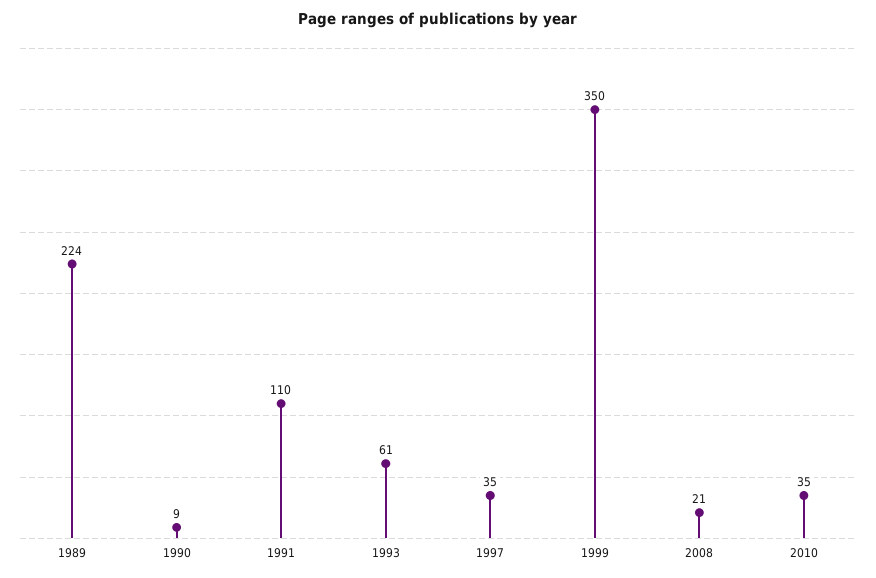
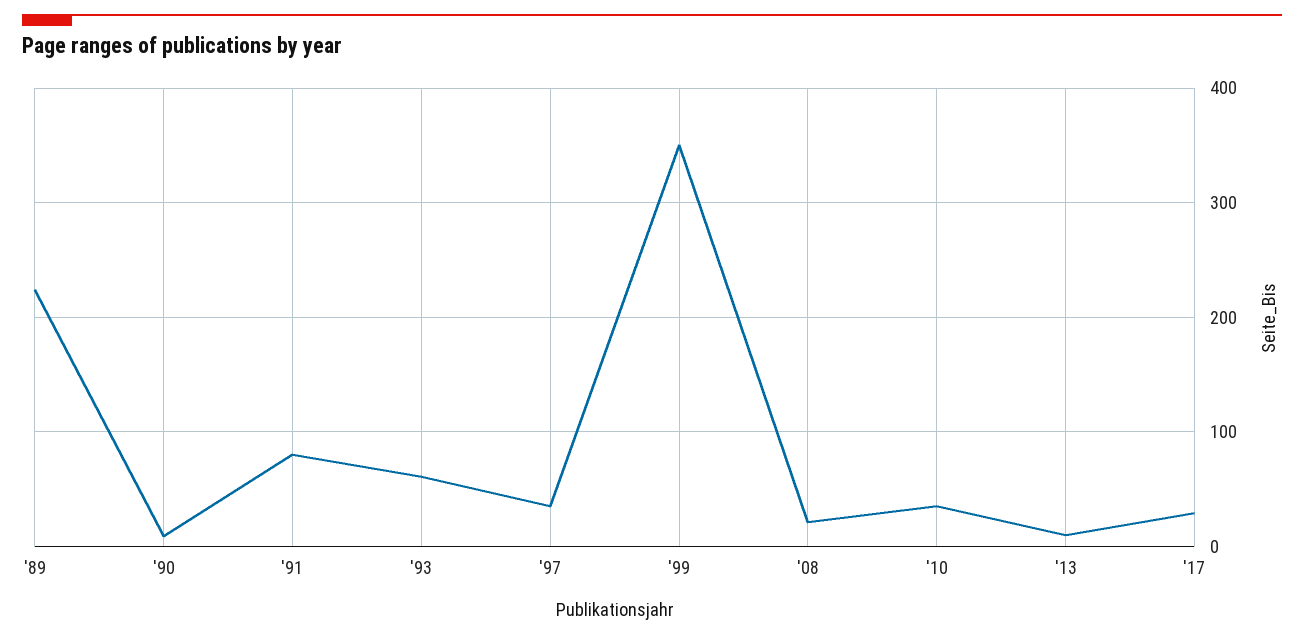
1991: 110 -> 80
'13: none -> 10
'17: none -> 30

